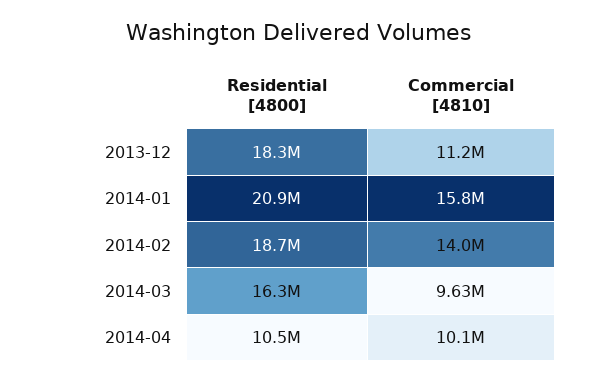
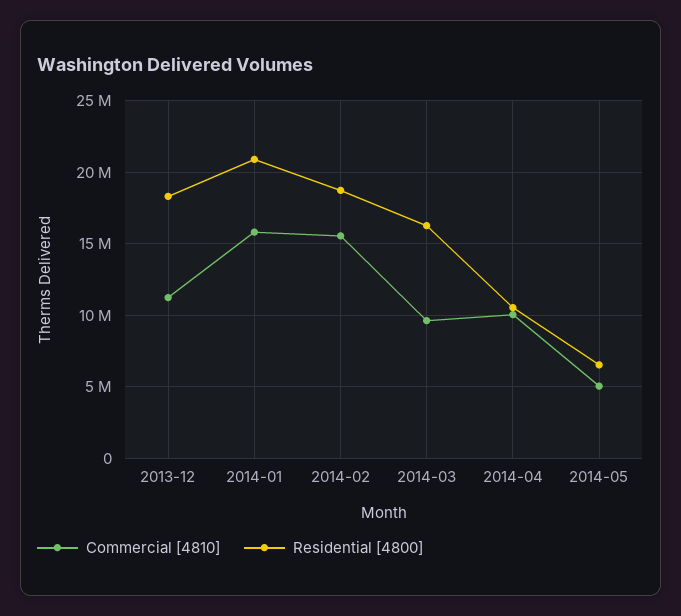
Commercial [4810], 2014-02: 14000000 -> 15500000
Commercial [4810], 2014-05: none -> 5000000
Residential [4800], 2014-05: none -> 6500000

